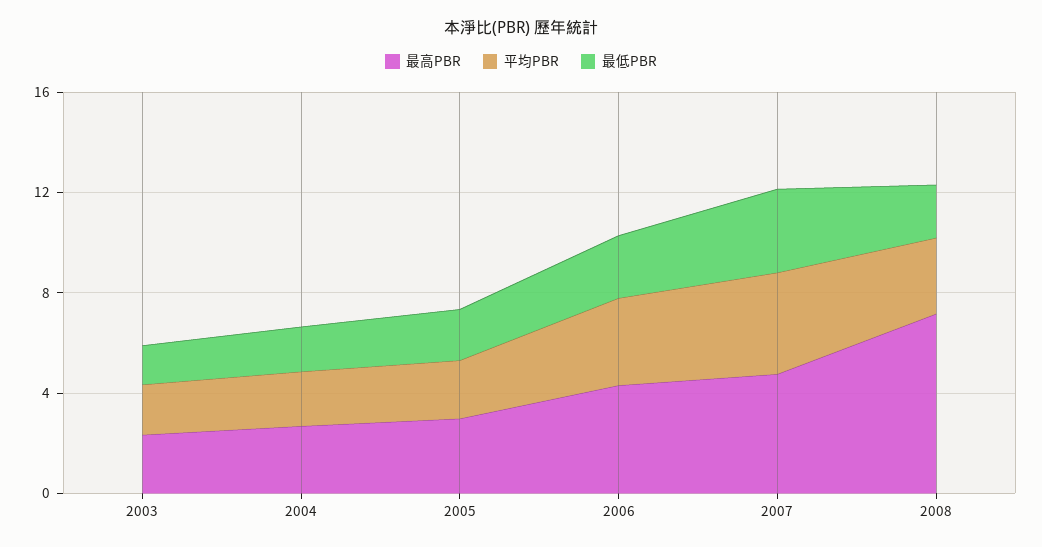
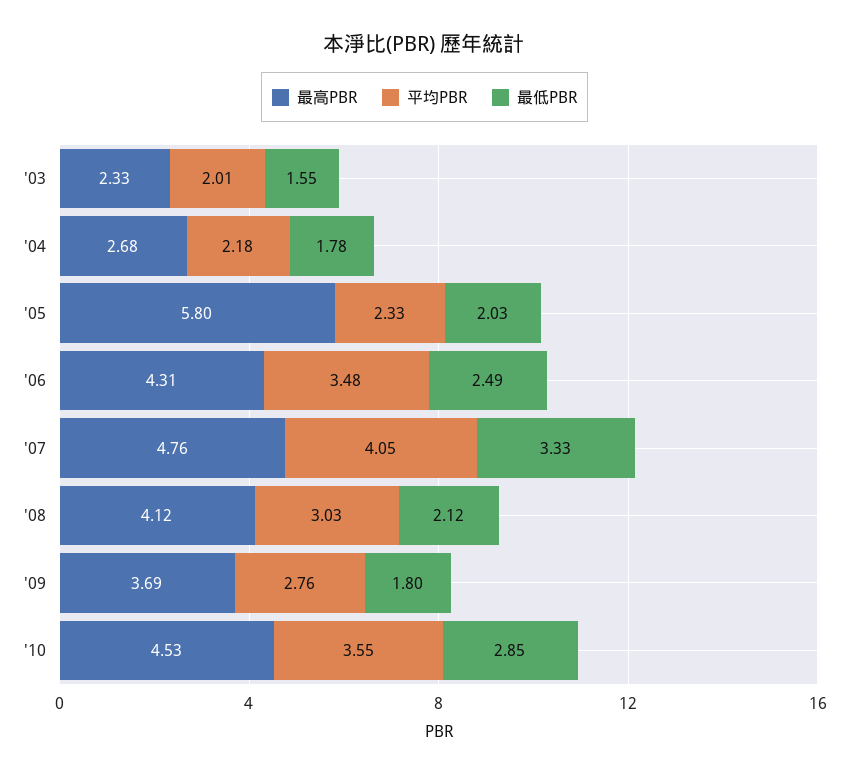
最高PBR, 2005: 3 -> 5.8
最高PBR, 2008: 7 -> 4.12
最高PBR, '09: none -> 3.69
平均PBR, '09: none -> 2.76
最低PBR, '09: none -> 1.8
最高PBR, '10: none -> 4.53
平均PBR, '10: none -> 3.55
最低PBR, '10: none -> 2.85

